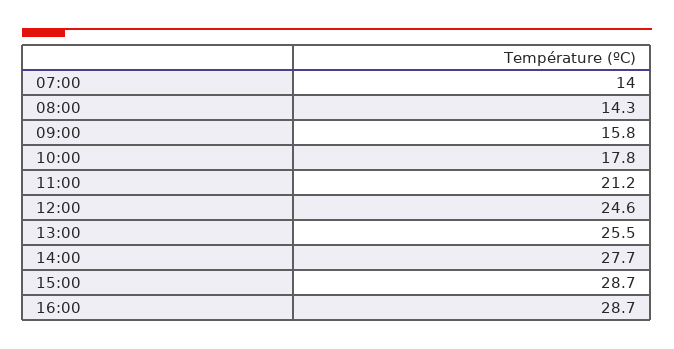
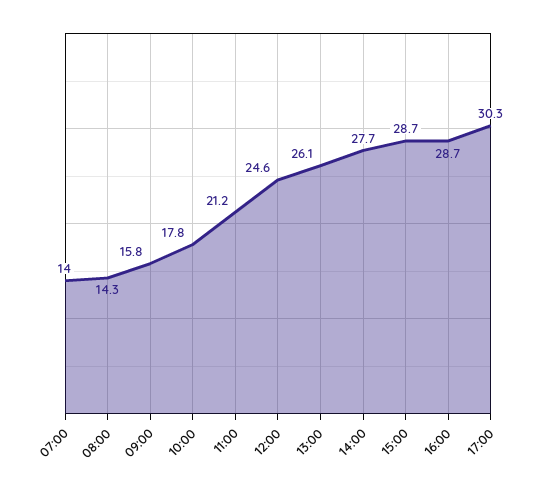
13:00: 25.5 -> 26.1
17:00: none -> 30.3

